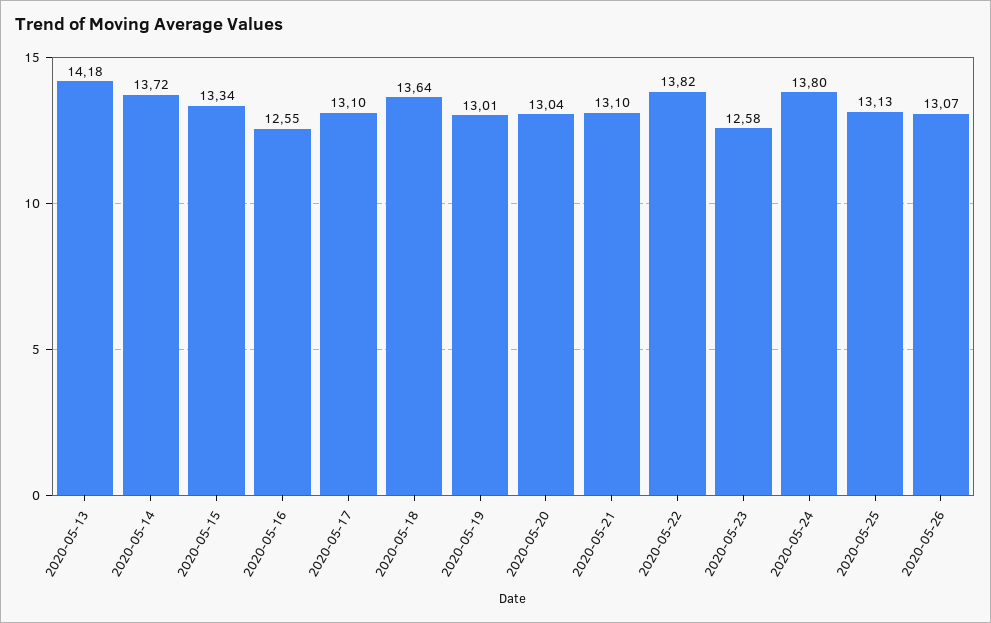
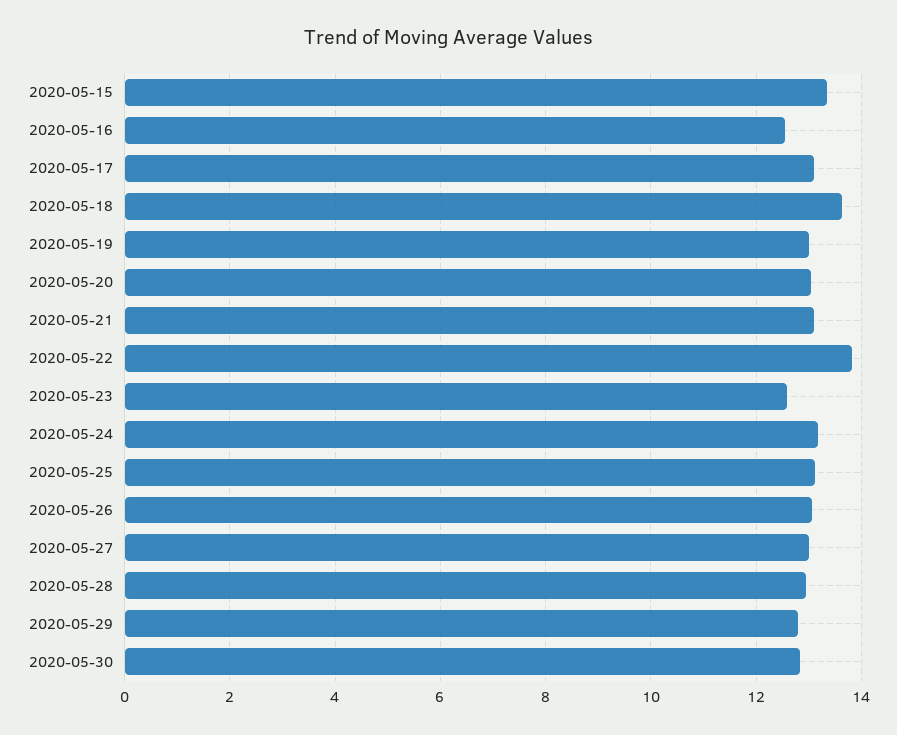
2020-05-13: 14.18 -> none
2020-05-14: 13.72 -> none
2020-05-24: 13.8 -> 13.2
2020-05-27: none -> 13
2020-05-28: none -> 13
2020-05-29: none -> 12.8
2020-05-30: none -> 12.8

